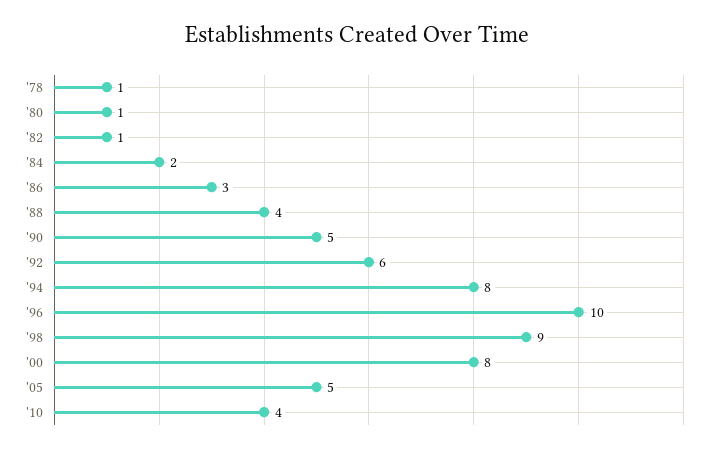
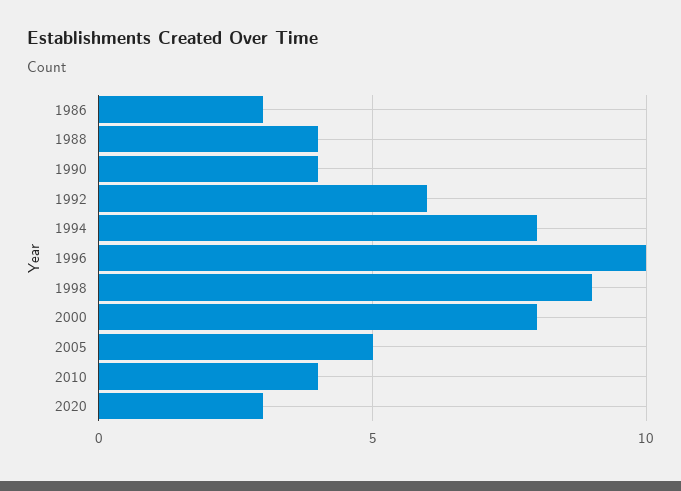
'78: 1 -> none
'80: 1 -> none
'82: 1 -> none
'84: 2 -> none
'90: 5 -> 4
2020: none -> 3

